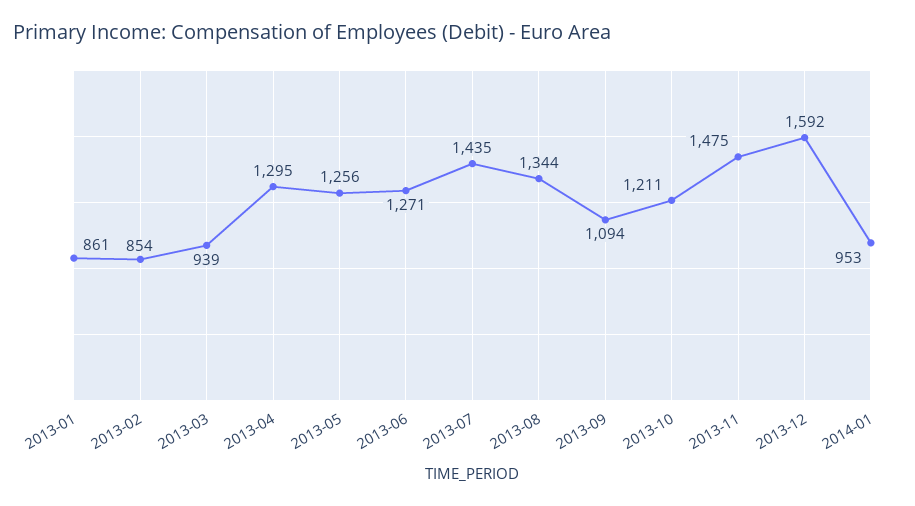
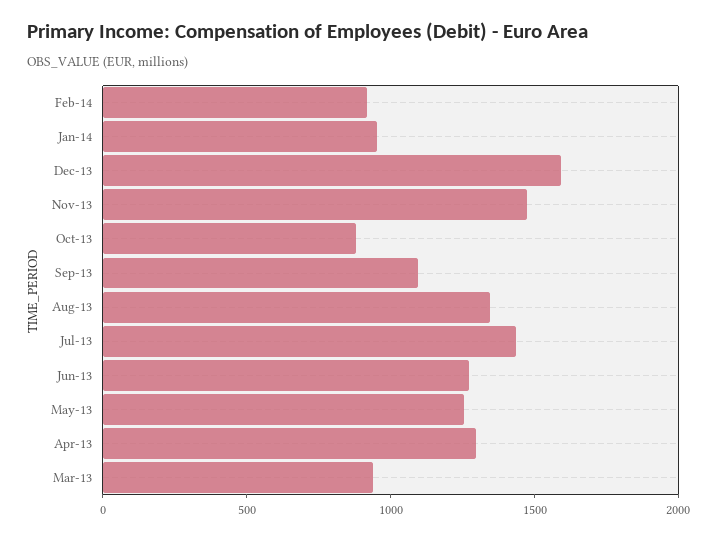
2013-01: 861 -> none
2013-02: 854 -> none
2013-10: 1211 -> 900
Feb-14: none -> 900

